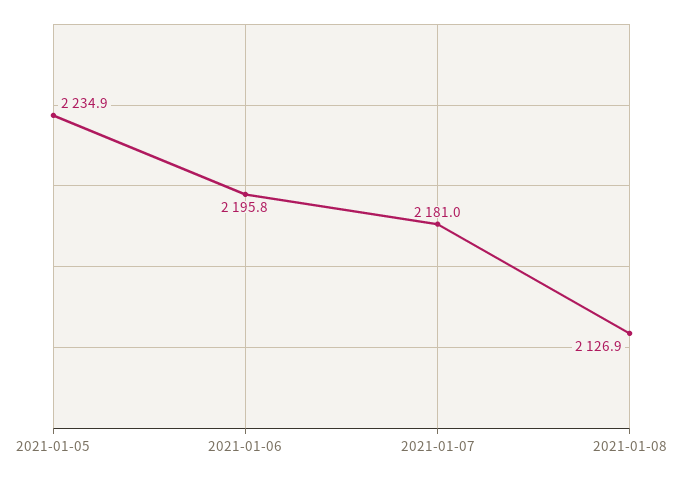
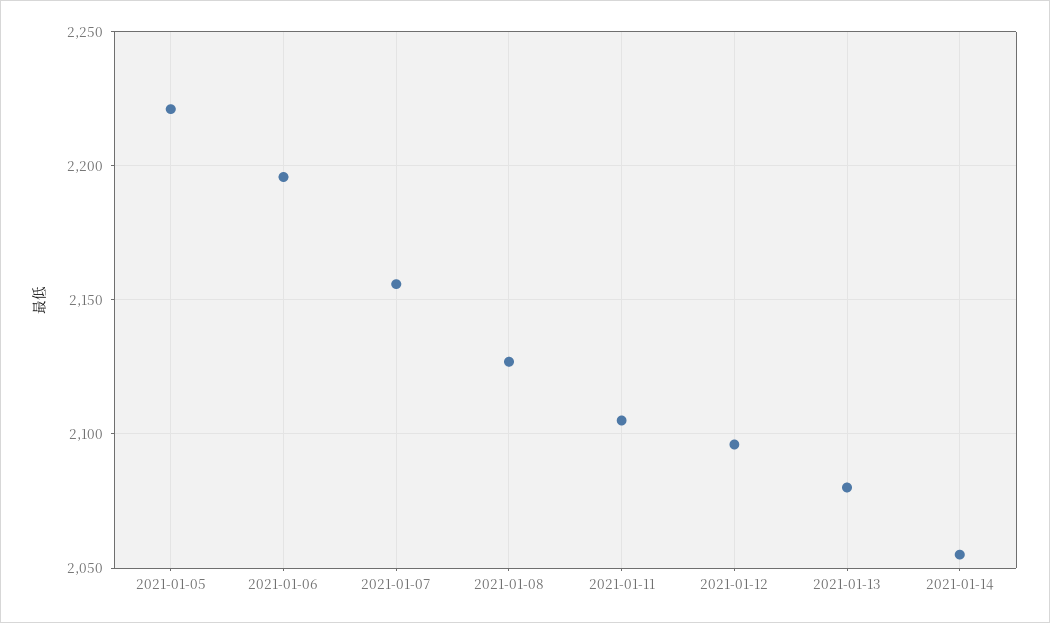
2021-01-05: 2234.9 -> 2220
2021-01-07: 2181 -> 2155
2021-01-11: none -> 2105
2021-01-12: none -> 2095
2021-01-13: none -> 2080
2021-01-14: none -> 2055

